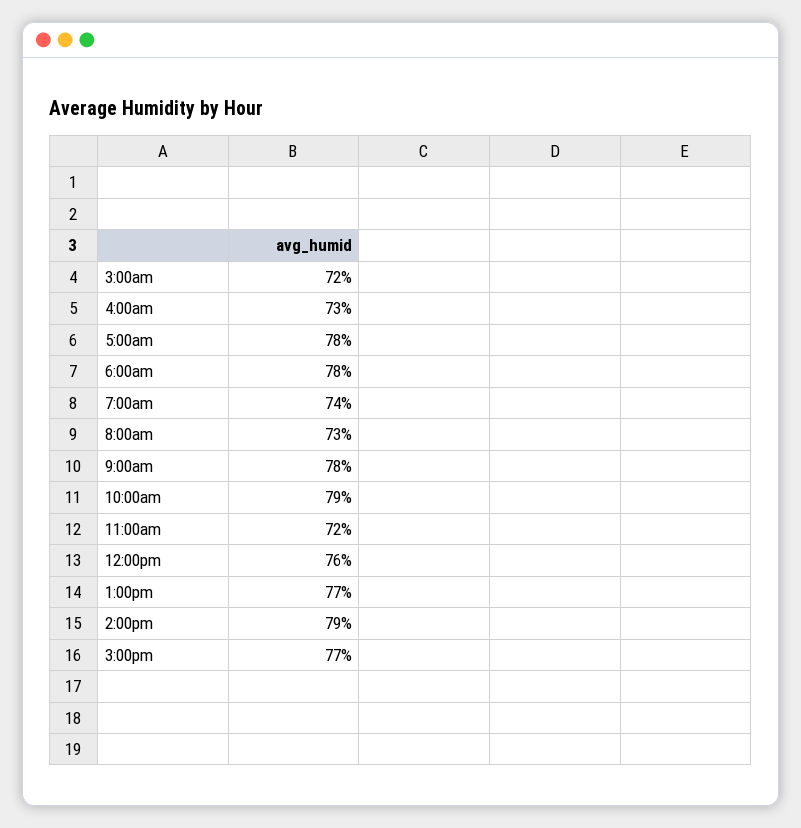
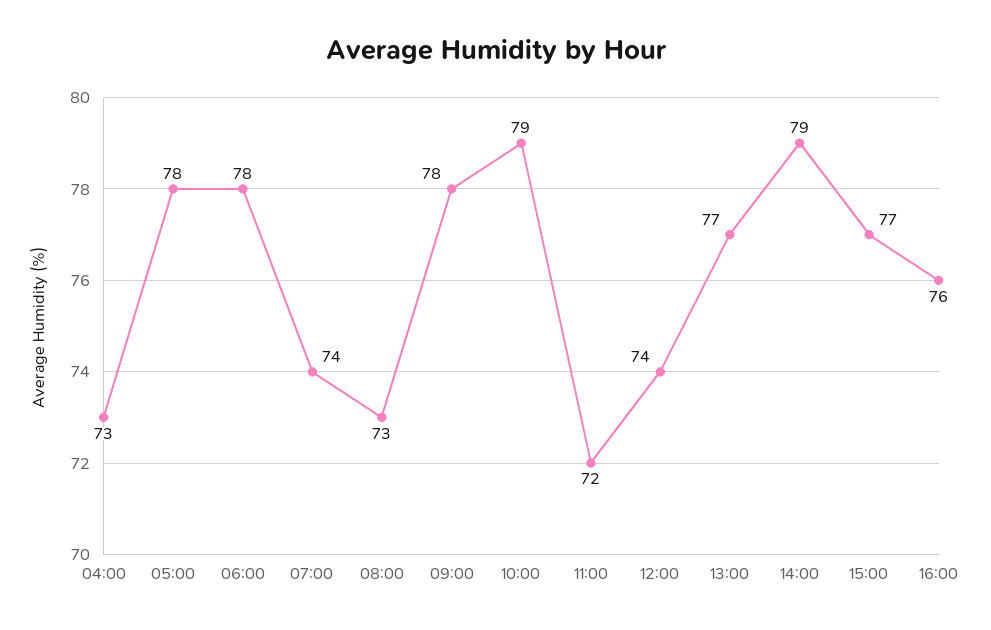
3:00am: 72 -> none
12:00pm: 76 -> 74
16:00: none -> 76

